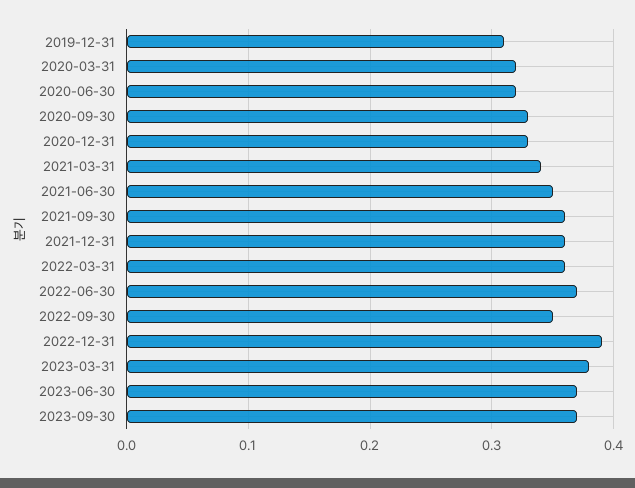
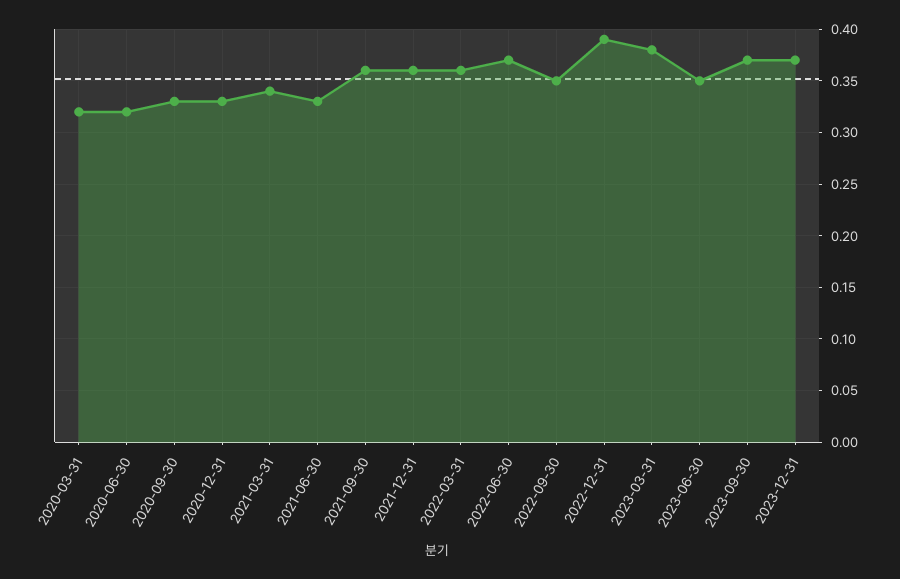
2019-12-31: 0.31 -> none
2021-06-30: 0.35 -> 0.33
2023-06-30: 0.37 -> 0.35
2023-12-31: none -> 0.37

